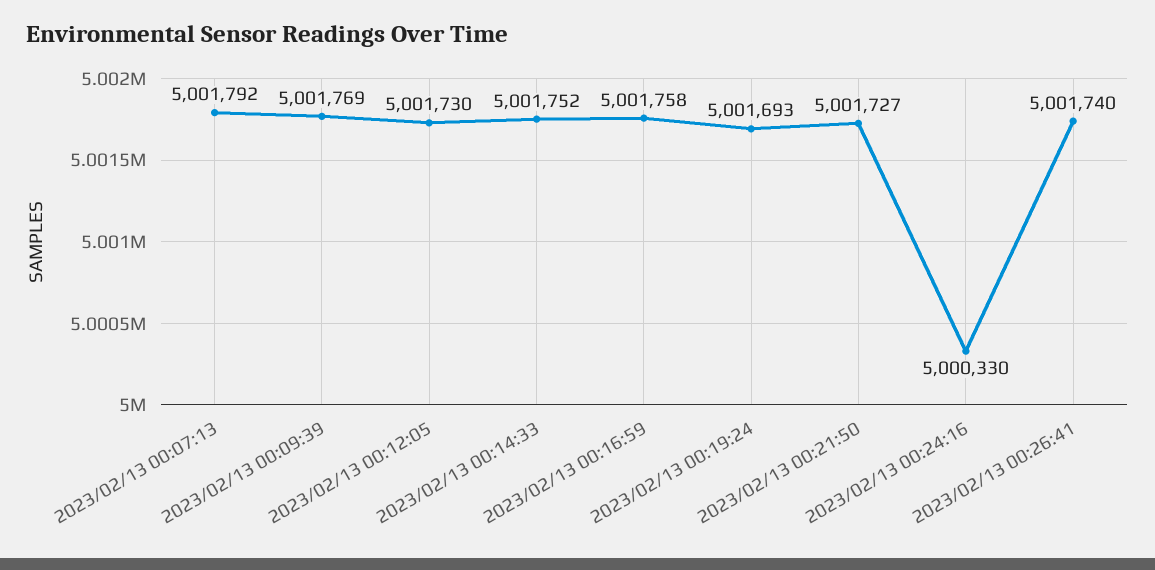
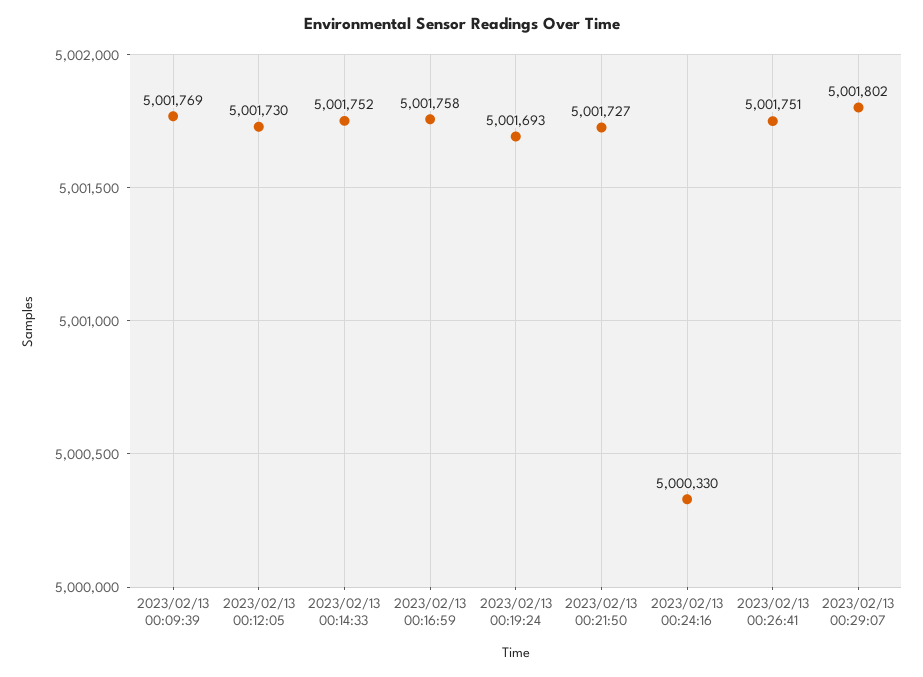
2023/02/13 00:07:13: 5001792 -> none
2023/02/13 00:26:41: 5001740 -> 5001751
2023/02/13 00:29:07: none -> 5001802

